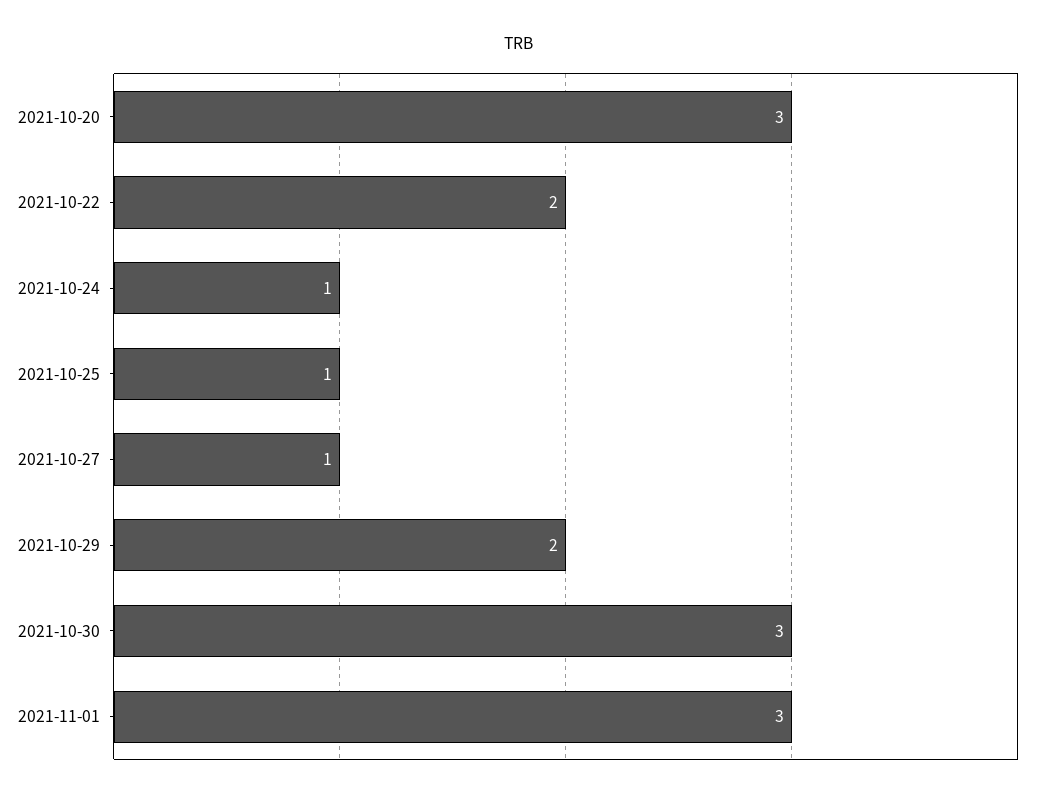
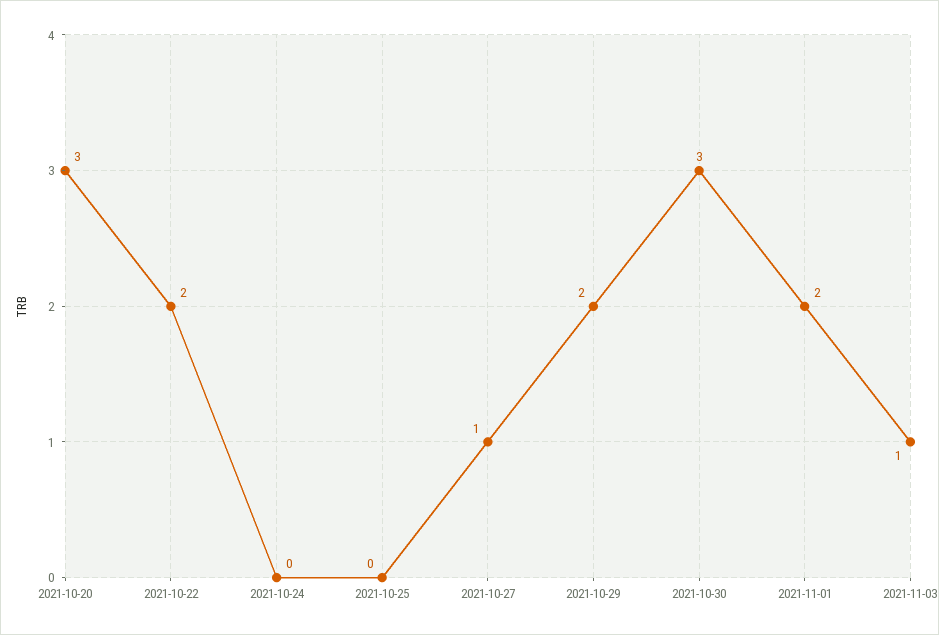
2021-10-24: 1 -> 0
2021-10-25: 1 -> 0
2021-11-01: 3 -> 2
2021-11-03: none -> 1

